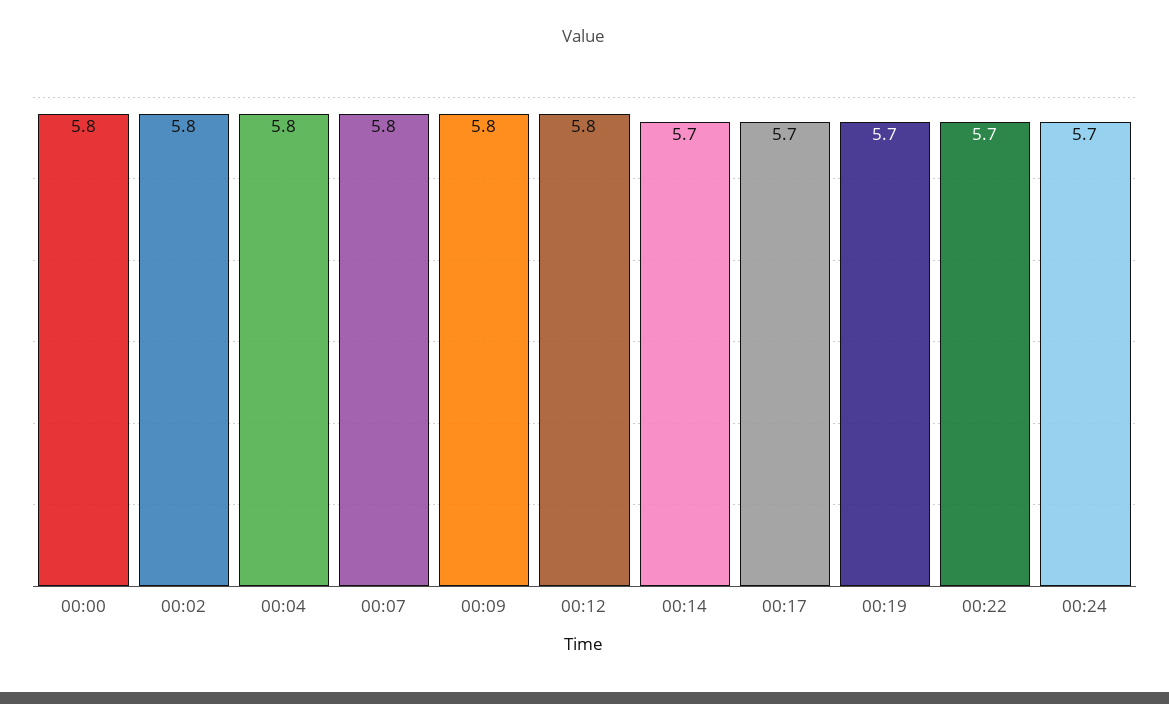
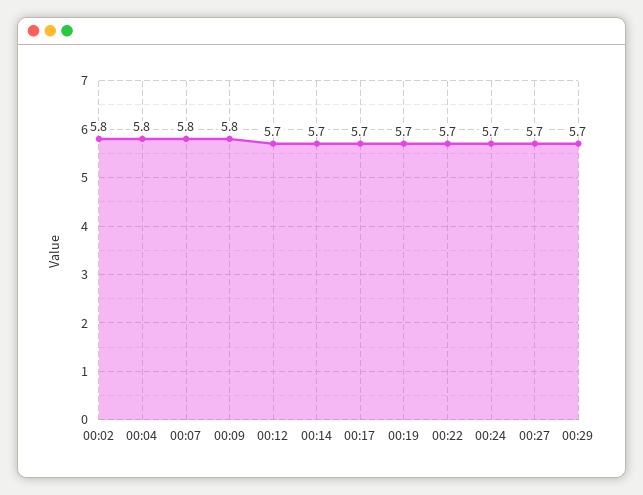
00:00: 5.8 -> none
00:12: 5.8 -> 5.7
00:27: none -> 5.7
00:29: none -> 5.7

